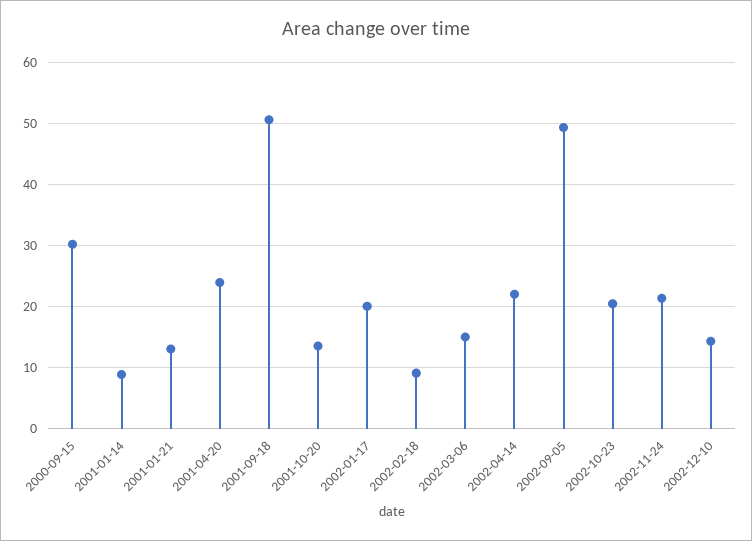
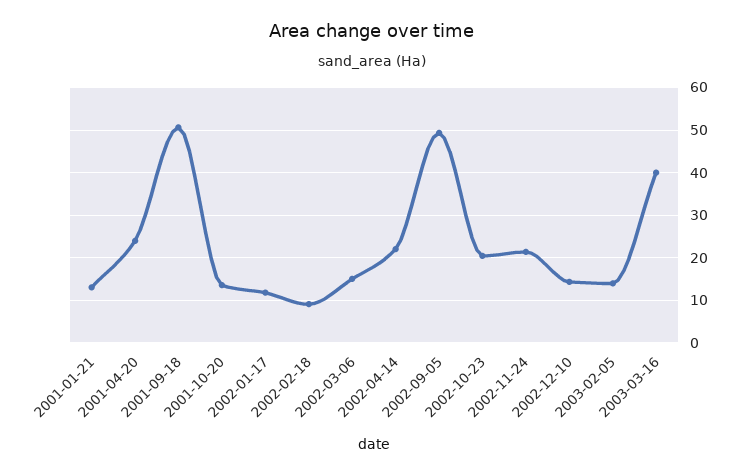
2000-09-15: 30 -> none
2001-01-14: 9 -> none
2002-01-17: 20 -> 12
2003-02-05: none -> 14
2003-03-16: none -> 40

